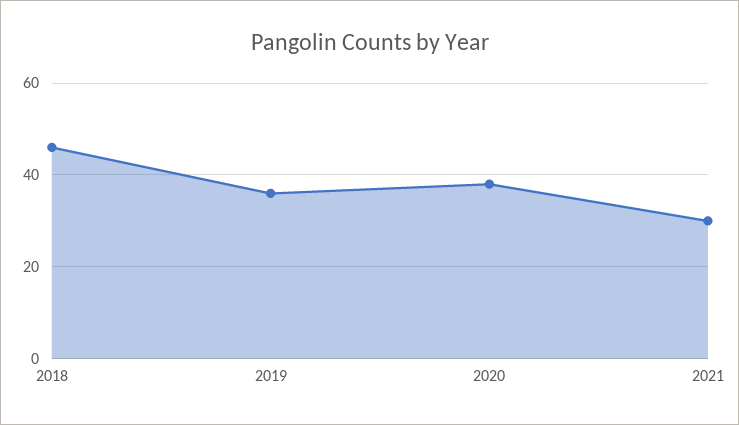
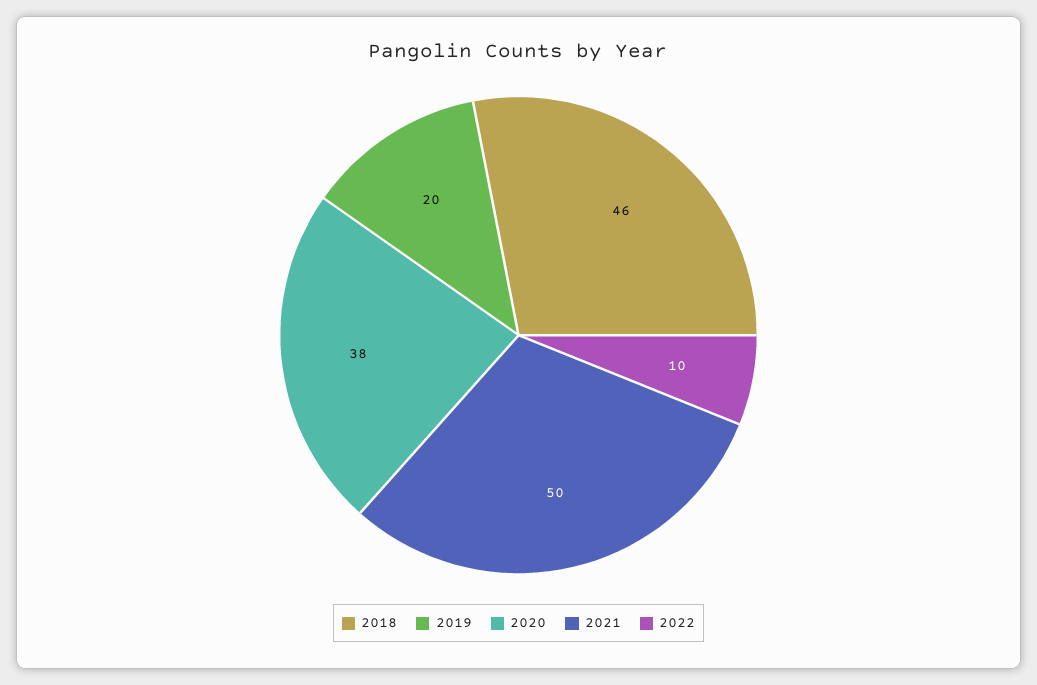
2019: 35 -> 20
2021: 30 -> 50
2022: none -> 10

